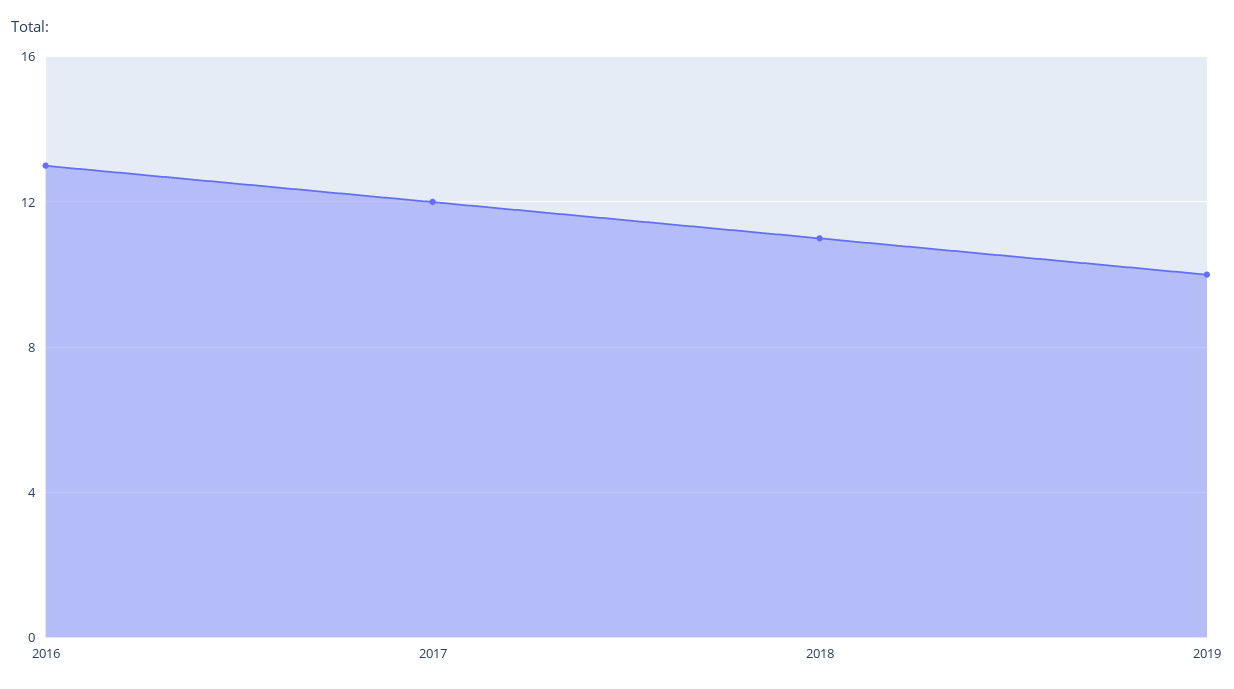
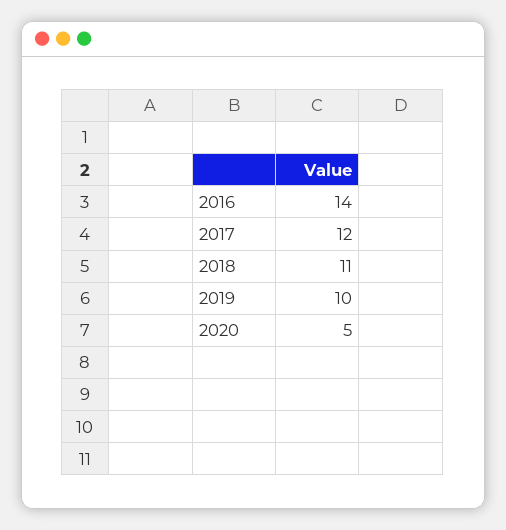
2016: 13 -> 14
2020: none -> 5

